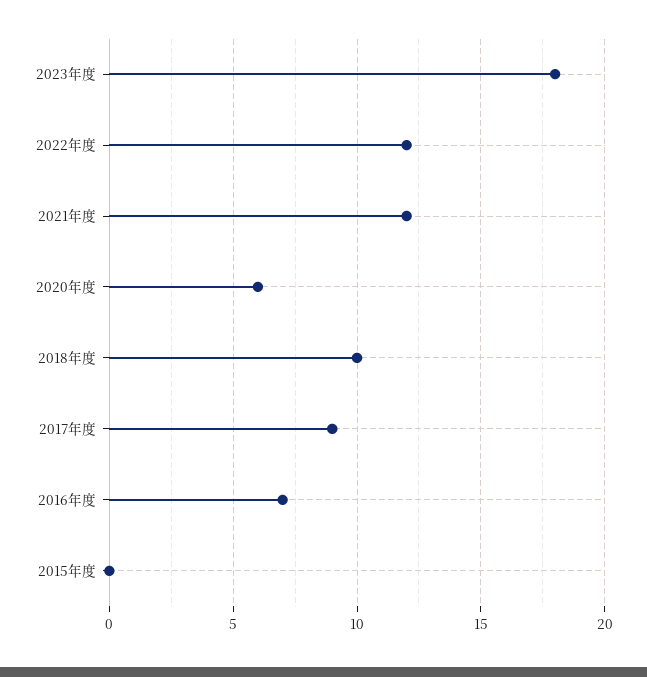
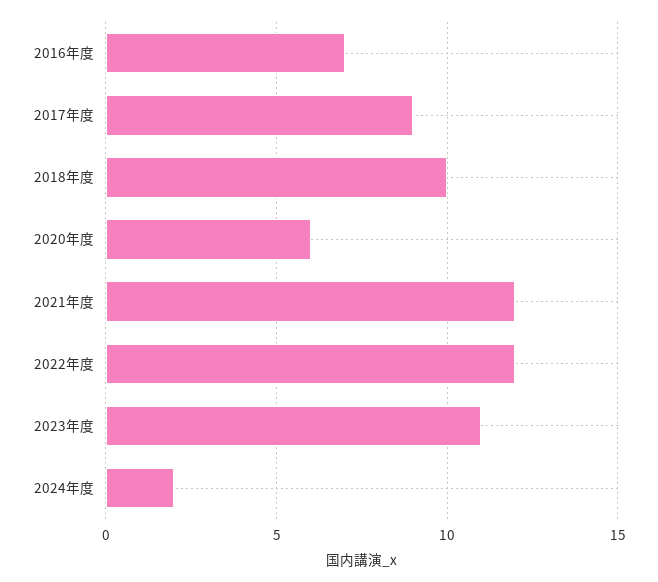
2023年度: 18 -> 11
2015年度: 0 -> none
2024年度: none -> 2

